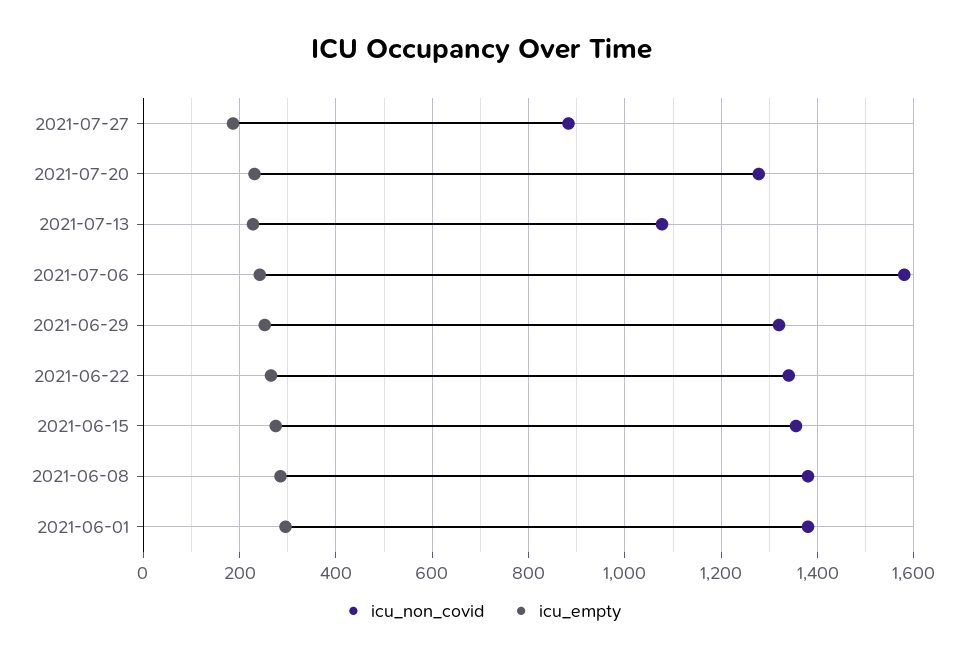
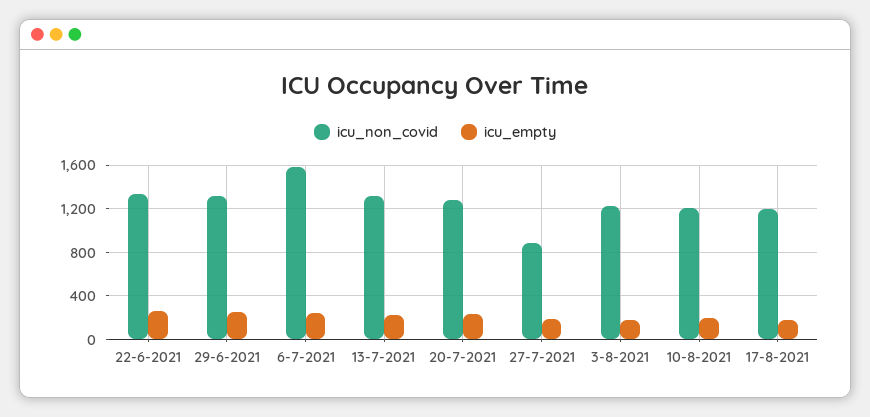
icu_non_covid, 2021-07-13: 1080 -> 1300
icu_non_covid, 2021-06-15: 1360 -> none
icu_empty, 2021-06-15: 280 -> none
icu_non_covid, 2021-06-08: 1380 -> none
icu_empty, 2021-06-08: 280 -> none
icu_non_covid, 2021-06-01: 1380 -> none
icu_empty, 2021-06-01: 300 -> none
icu_non_covid, 3-8-2021: none -> 1200
icu_empty, 3-8-2021: none -> 200
icu_non_covid, 10-8-2021: none -> 1200
icu_empty, 10-8-2021: none -> 200
icu_non_covid, 17-8-2021: none -> 1200
icu_empty, 17-8-2021: none -> 200

